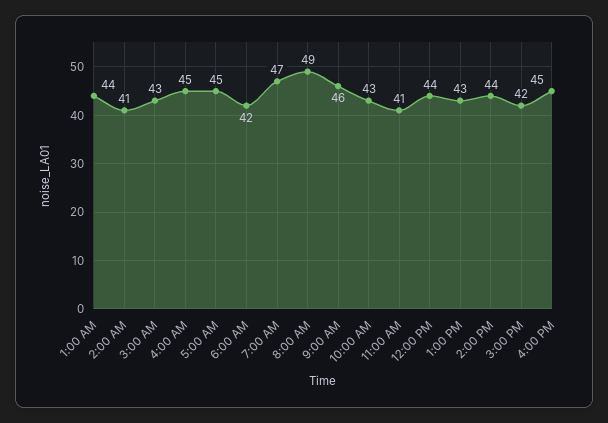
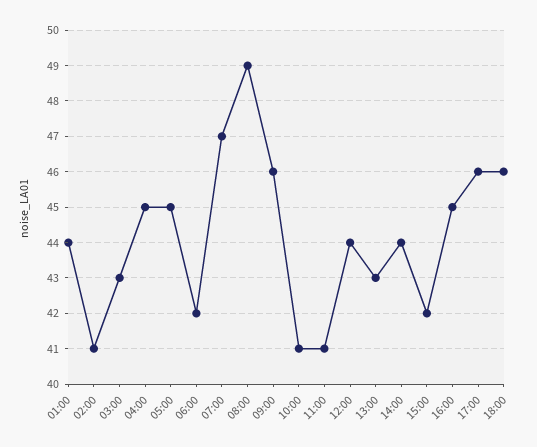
10:00 AM: 43 -> 41
17:00: none -> 46
18:00: none -> 46

